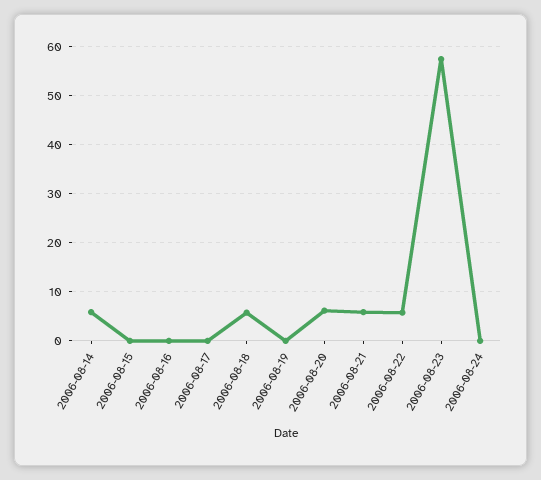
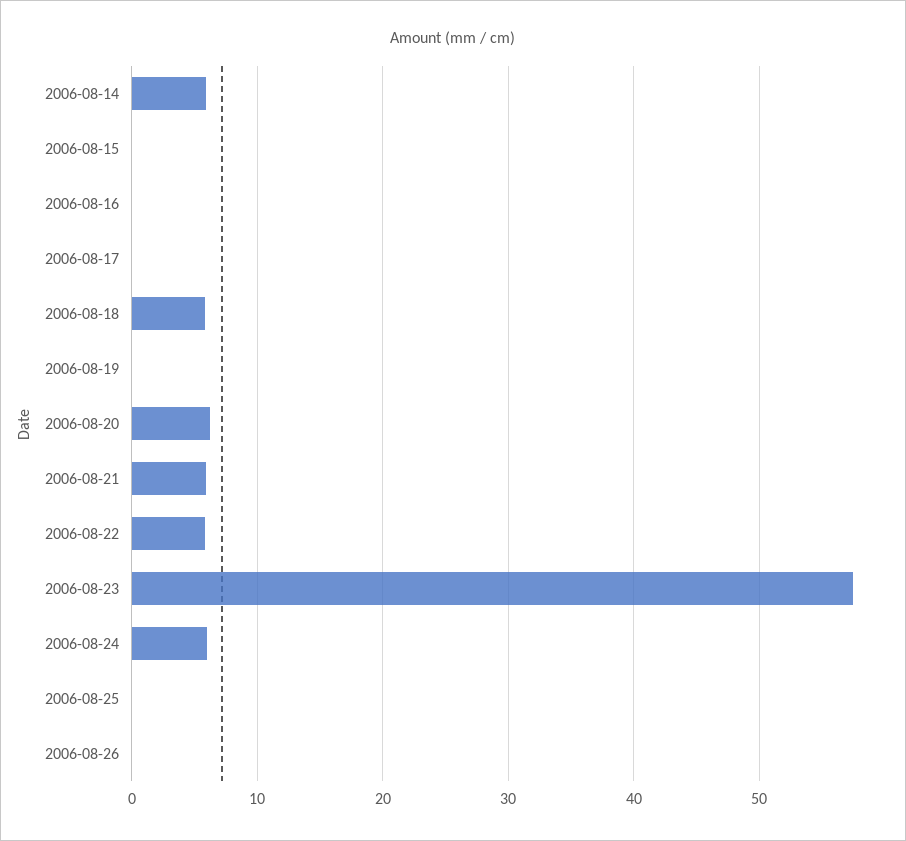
2006-08-24: 0 -> 6
2006-08-25: none -> 0
2006-08-26: none -> 0

